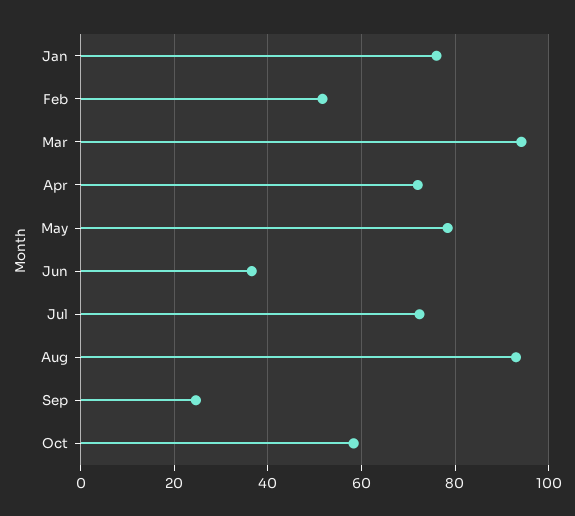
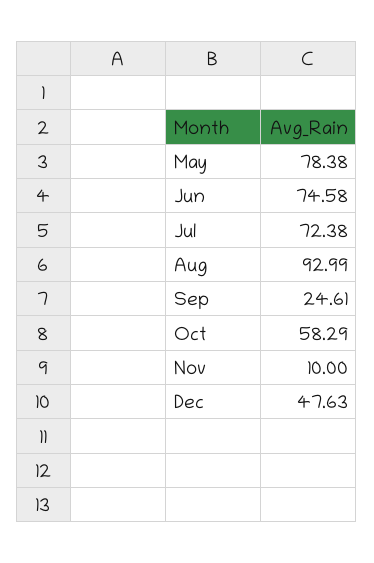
Jan: 76 -> none
Feb: 52 -> none
Mar: 94 -> none
Apr: 72 -> none
Jun: 36 -> 74.58
Nov: none -> 10
Dec: none -> 47.63

